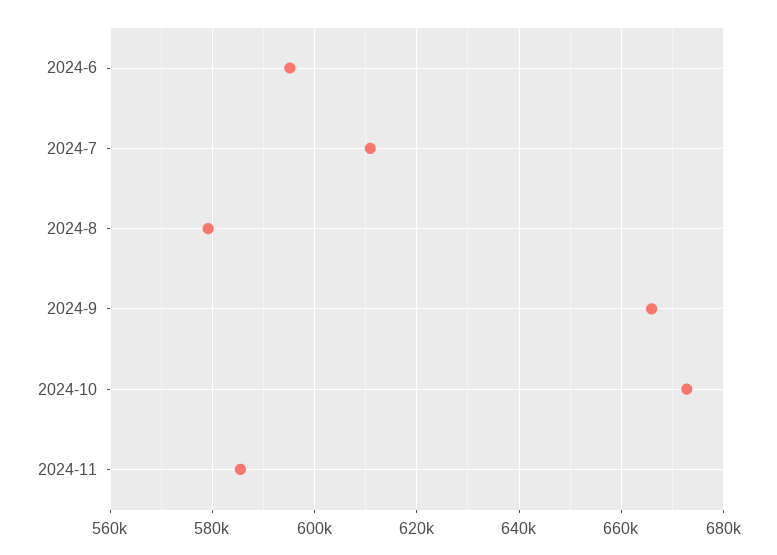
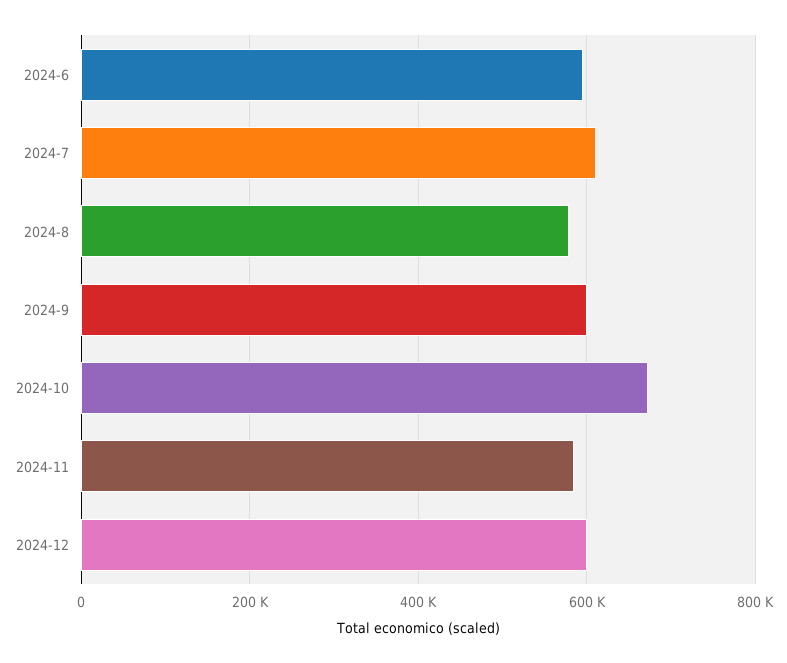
2024-9: 666000 -> 600000
2024-12: none -> 600000

